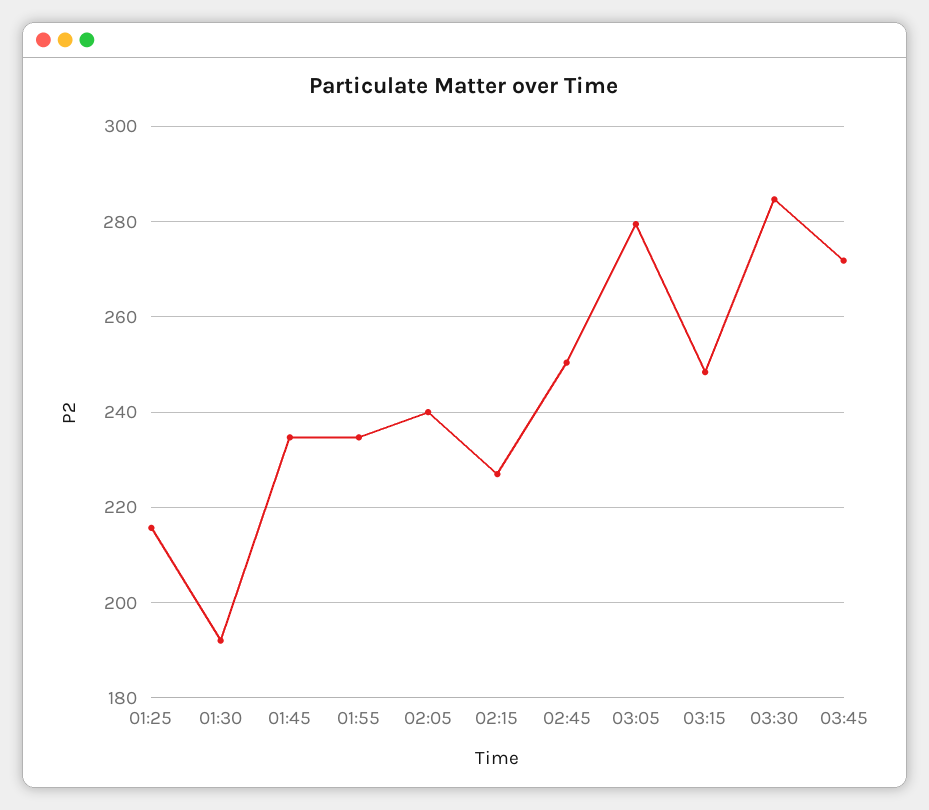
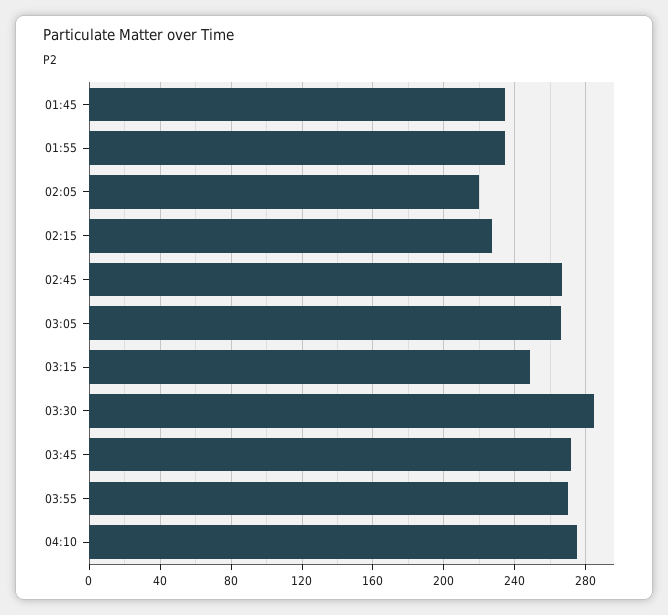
01:25: 216 -> none
01:30: 192 -> none
02:05: 240 -> 220
02:45: 250 -> 265
03:05: 280 -> 265
03:55: none -> 270
04:10: none -> 275

